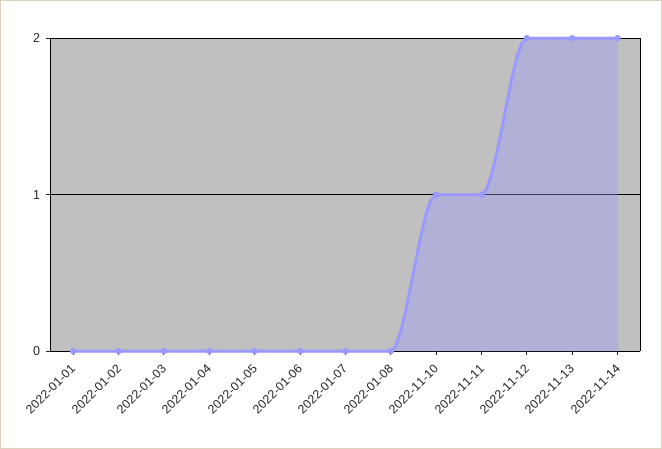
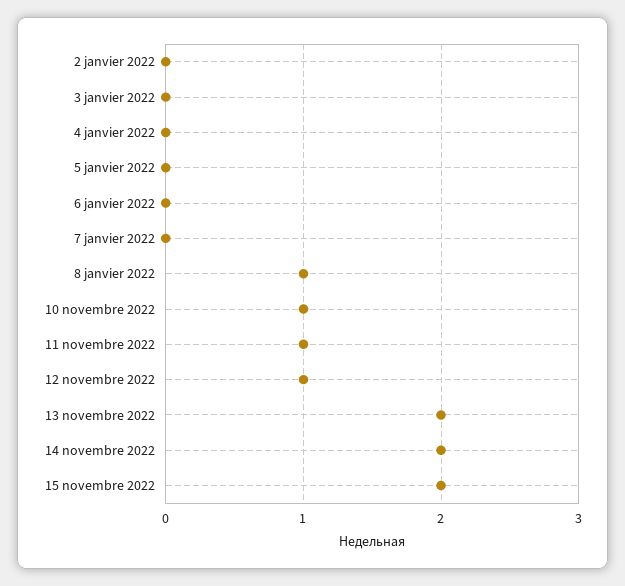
2022-01-01: 0 -> none
2022-01-08: 0 -> 1
2022-11-12: 2 -> 1
15 novembre 2022: none -> 2

